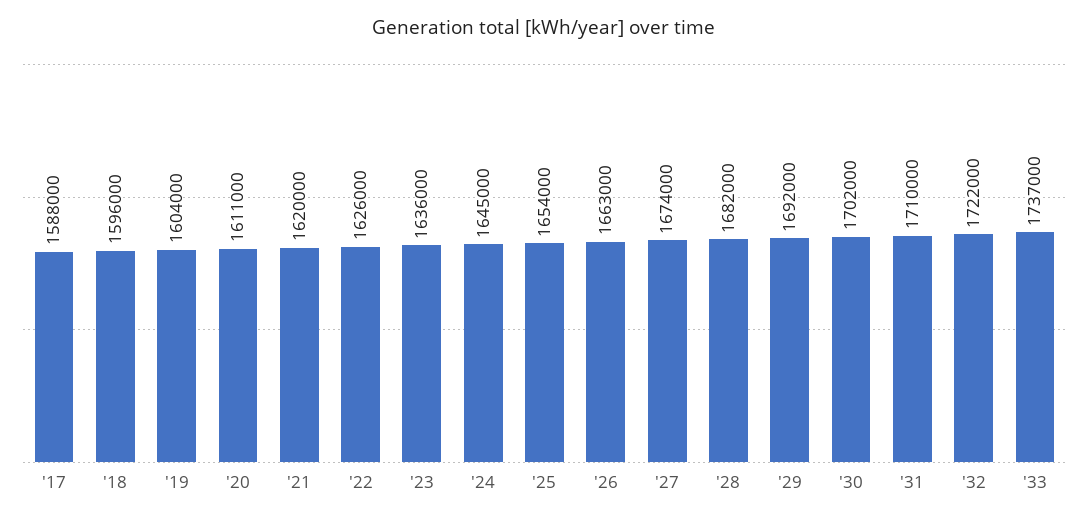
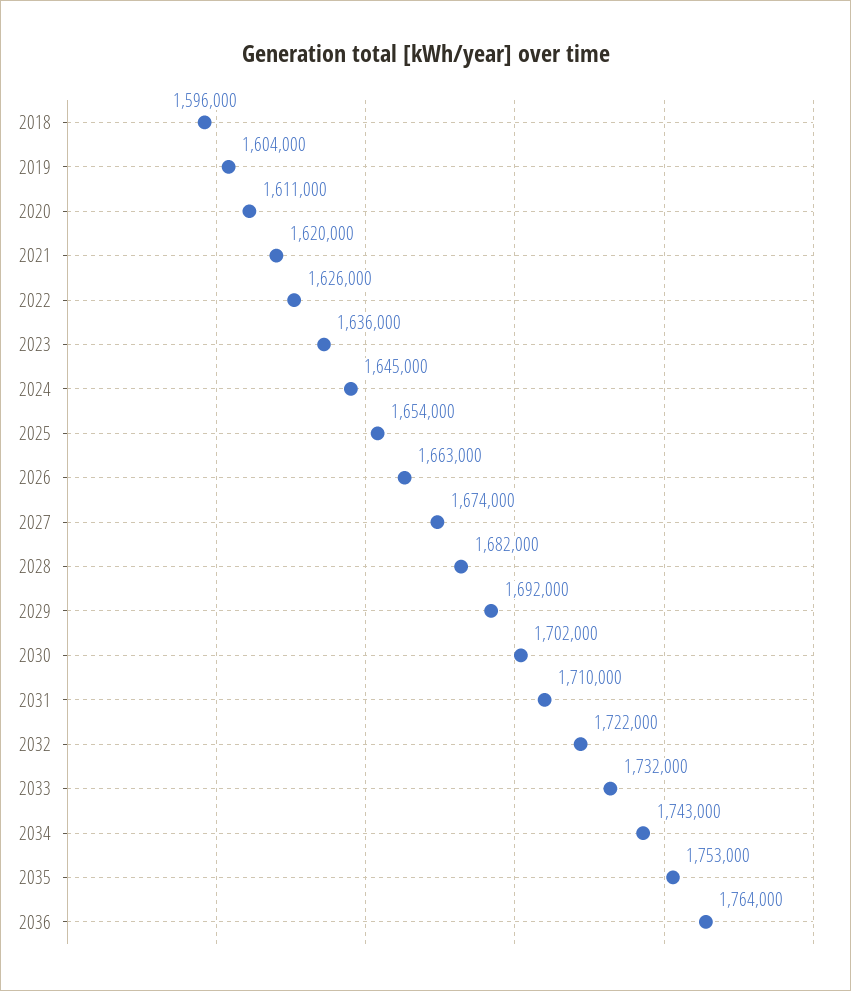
'17: 1588000 -> none
'33: 1737000 -> 1732000
2034: none -> 1743000
2035: none -> 1753000
2036: none -> 1764000

